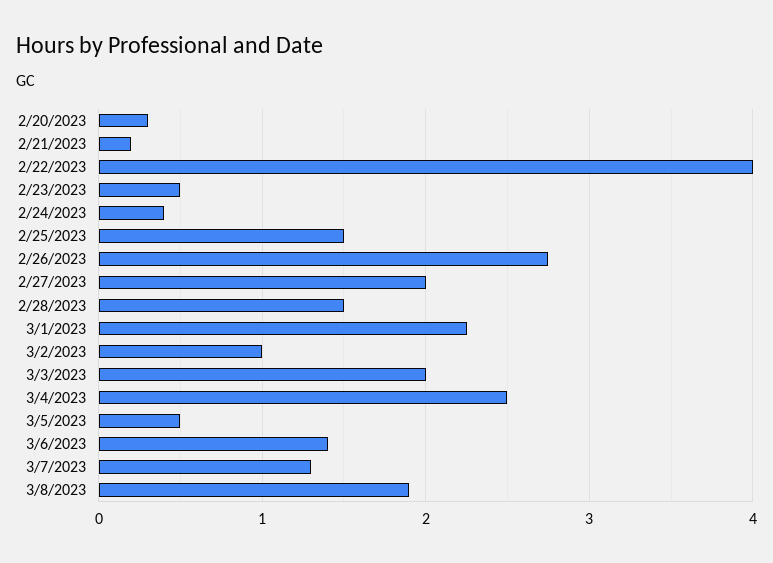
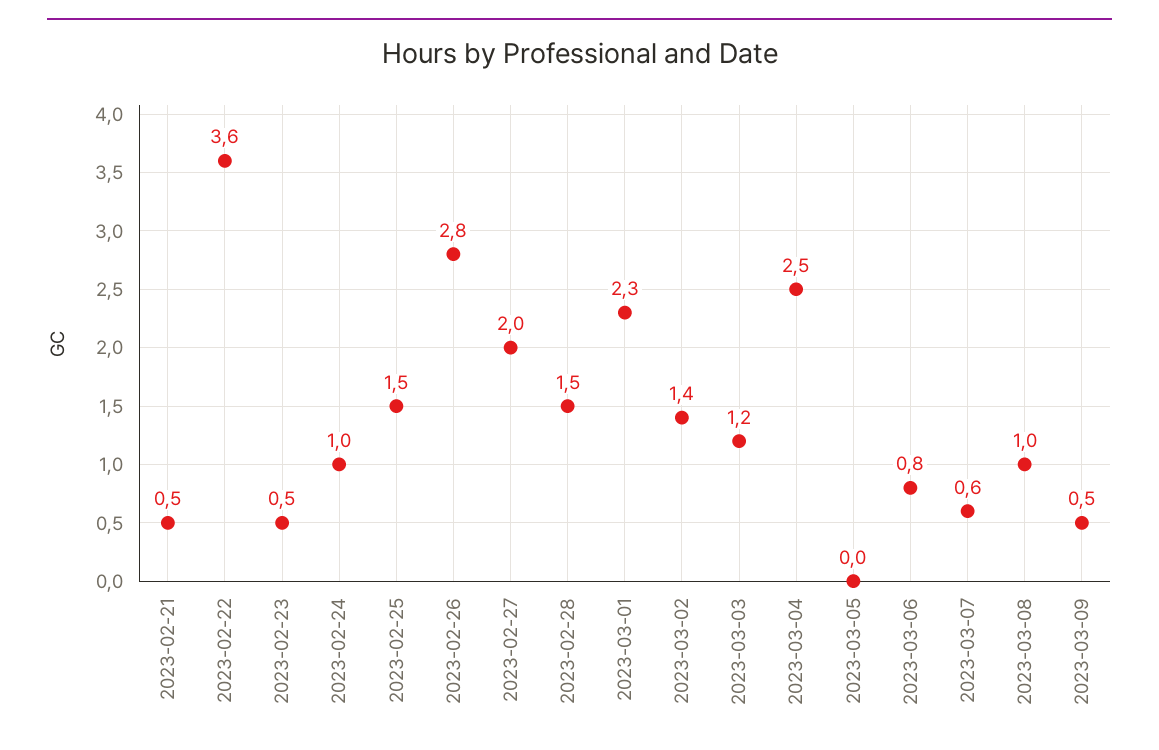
2/20/2023: 0.3 -> none
2/21/2023: 0.2 -> 0.5
2/22/2023: 4 -> 3.6
2/24/2023: 0.4 -> 1
3/2/2023: 1 -> 1.4
3/3/2023: 2 -> 1.2
3/5/2023: 0.5 -> 0
3/6/2023: 1.4 -> 0.8
3/7/2023: 1.3 -> 0.6
3/8/2023: 1.9 -> 1
2023-03-09: none -> 0.5

